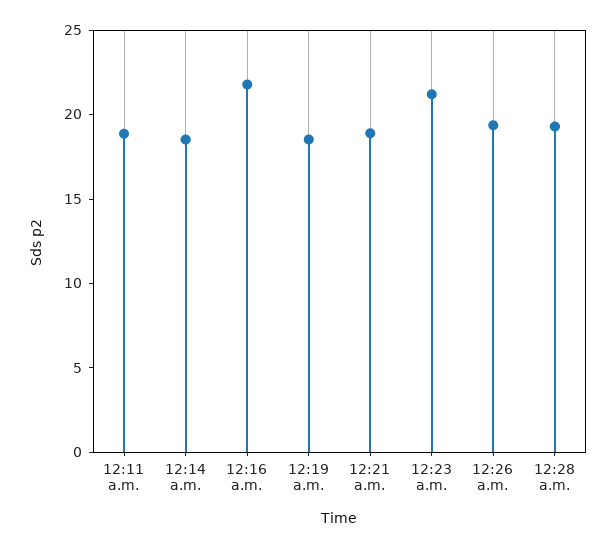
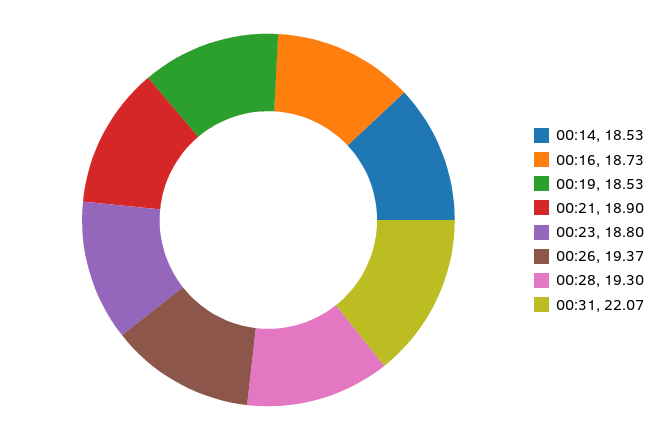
12:11 a.m.: 19 -> none
12:16 a.m.: 22 -> 18.73
12:23 a.m.: 21 -> 18.8
00:31: none -> 22.07

